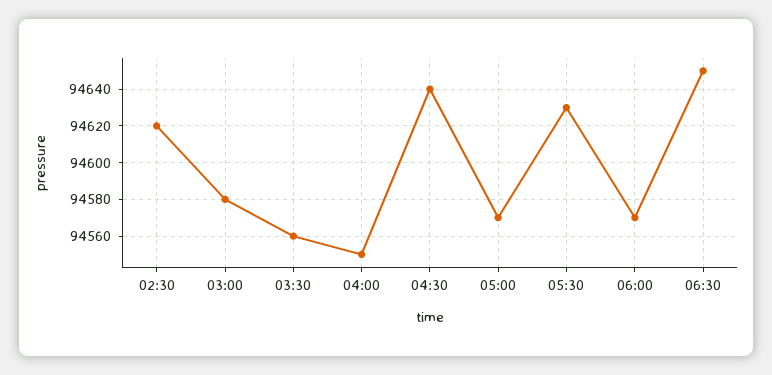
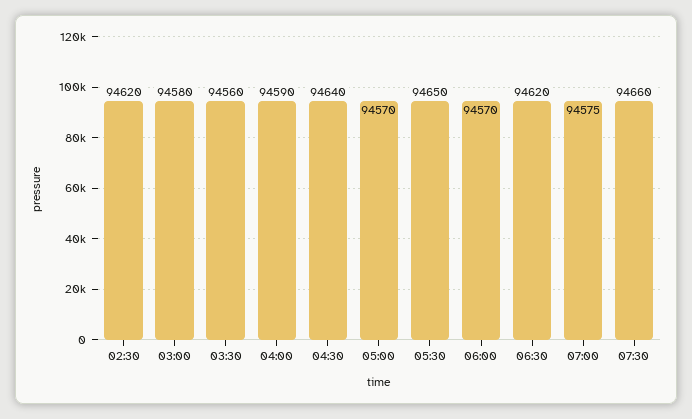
04:00: 94550 -> 94590
05:30: 94630 -> 94650
06:30: 94650 -> 94620
07:00: none -> 94575
07:30: none -> 94660

